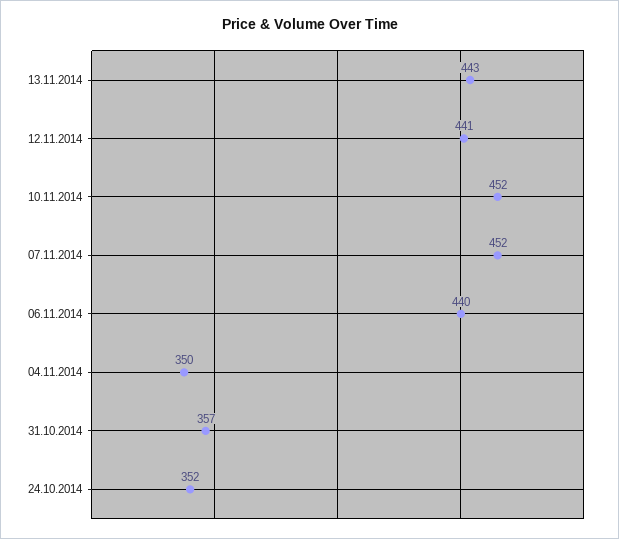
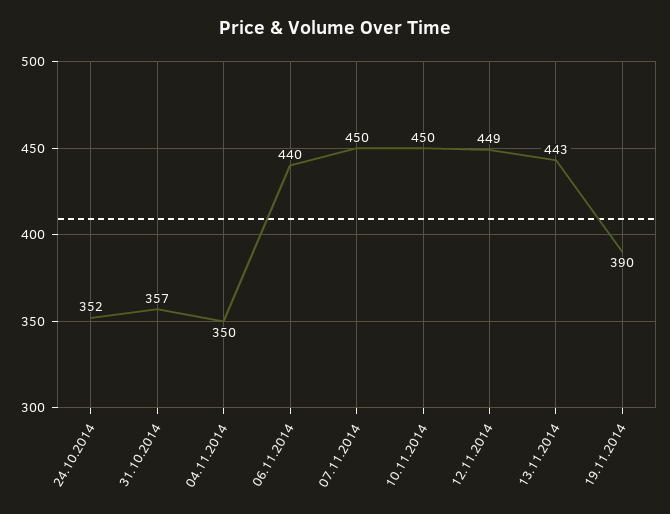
12.11.2014: 441 -> 449
10.11.2014: 452 -> 450
07.11.2014: 452 -> 450
19.11.2014: none -> 390

